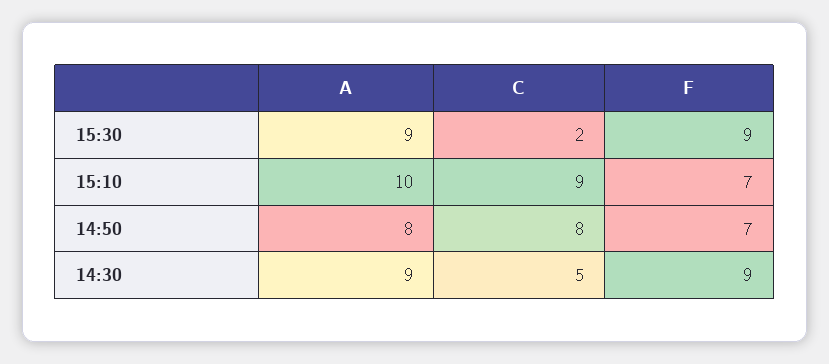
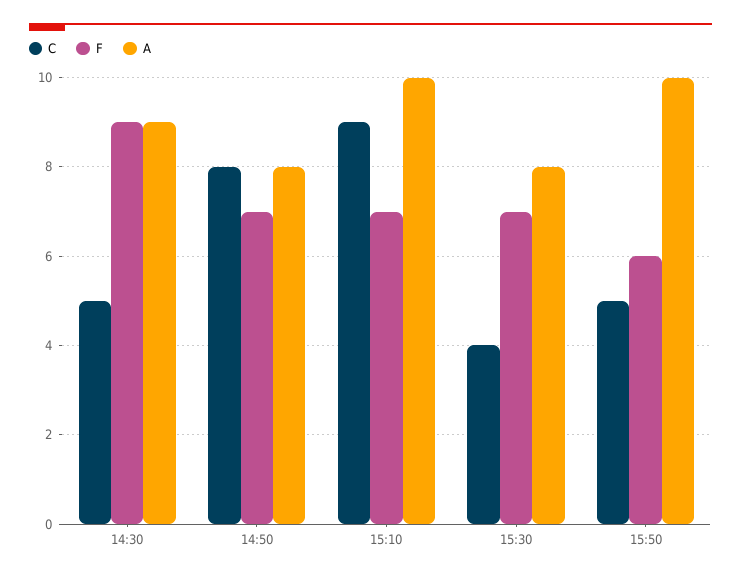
A, 15:30: 9 -> 8
C, 15:30: 2 -> 4
F, 15:30: 9 -> 7
C, 15:50: none -> 5
F, 15:50: none -> 6
A, 15:50: none -> 10

